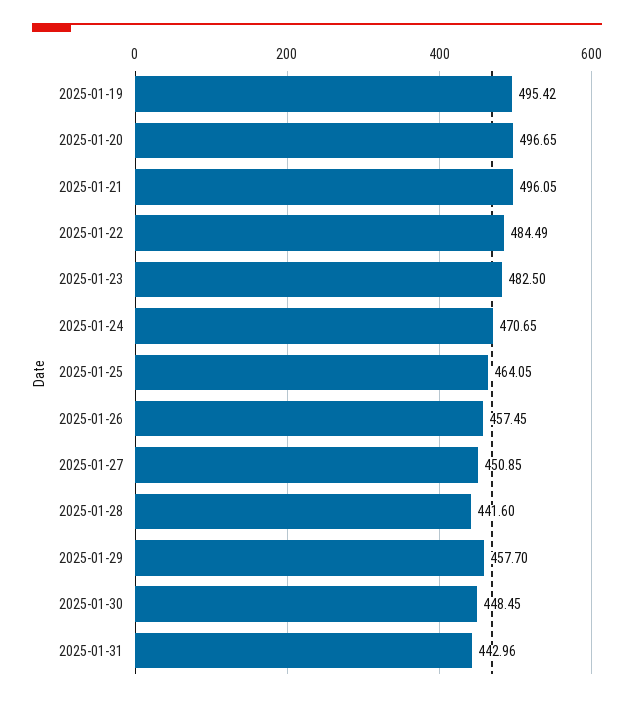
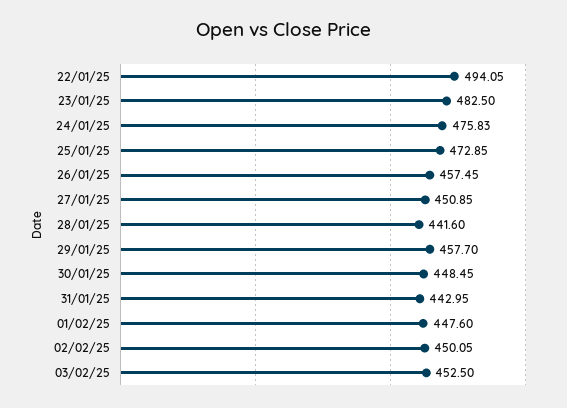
2025-01-19: 495.42 -> none
2025-01-20: 496.65 -> none
2025-01-21: 496.05 -> none
2025-01-22: 484.49 -> 494.05
2025-01-24: 470.65 -> 475.83
2025-01-25: 464.05 -> 472.85
2025-01-31: 442.96 -> 442.95
01/02/25: none -> 447.6
02/02/25: none -> 450.05
03/02/25: none -> 452.5

